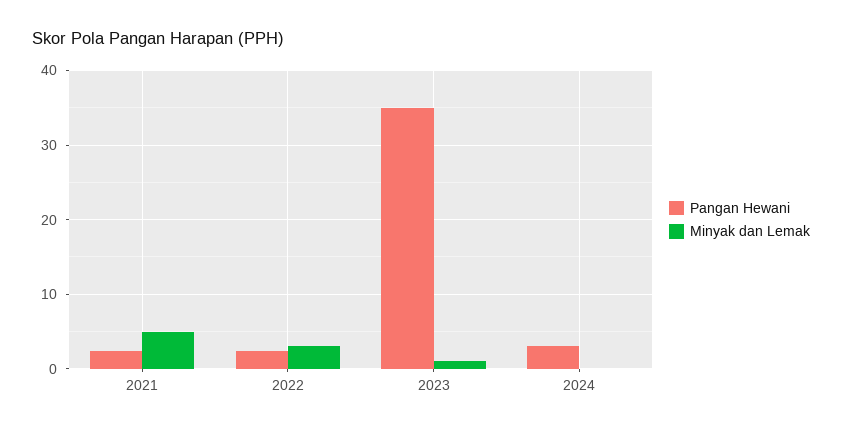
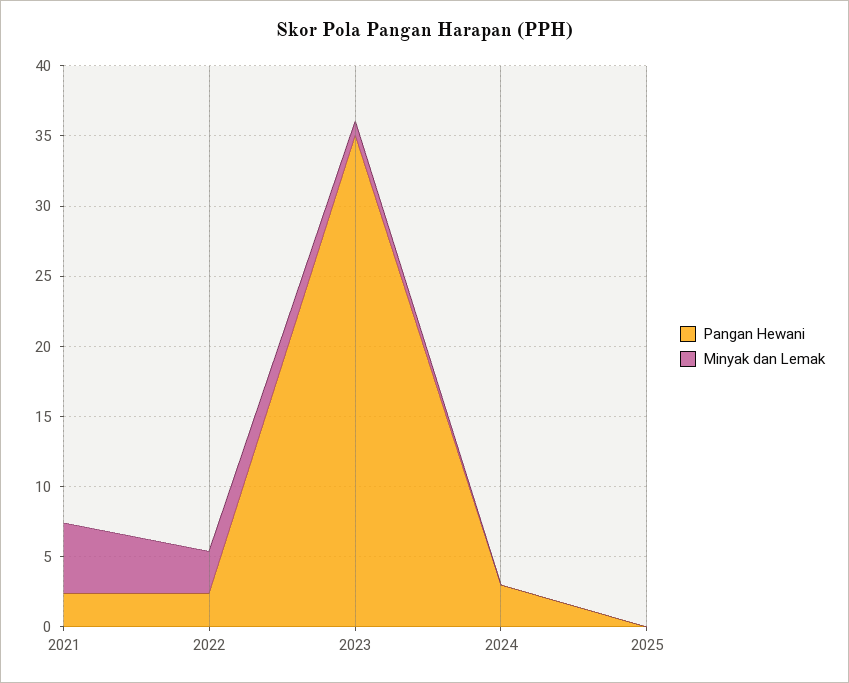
Pangan Hewani, 2025: none -> 0
Minyak dan Lemak, 2025: none -> 0

